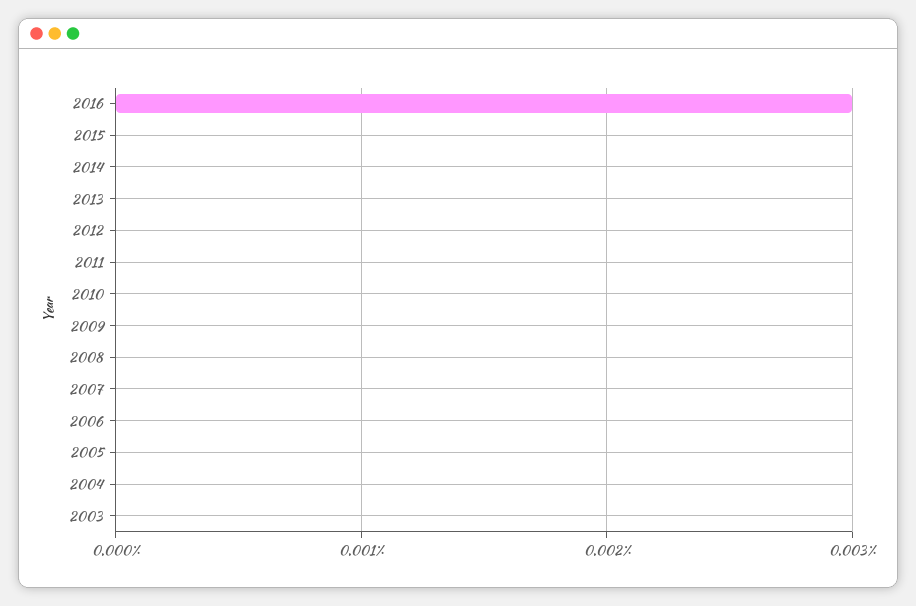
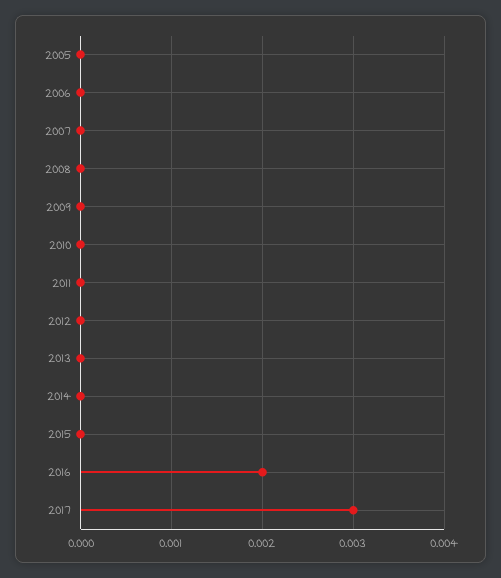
2016: 0.003 -> 0.002
2004: 0 -> none
2003: 0 -> none
2017: none -> 0.003

